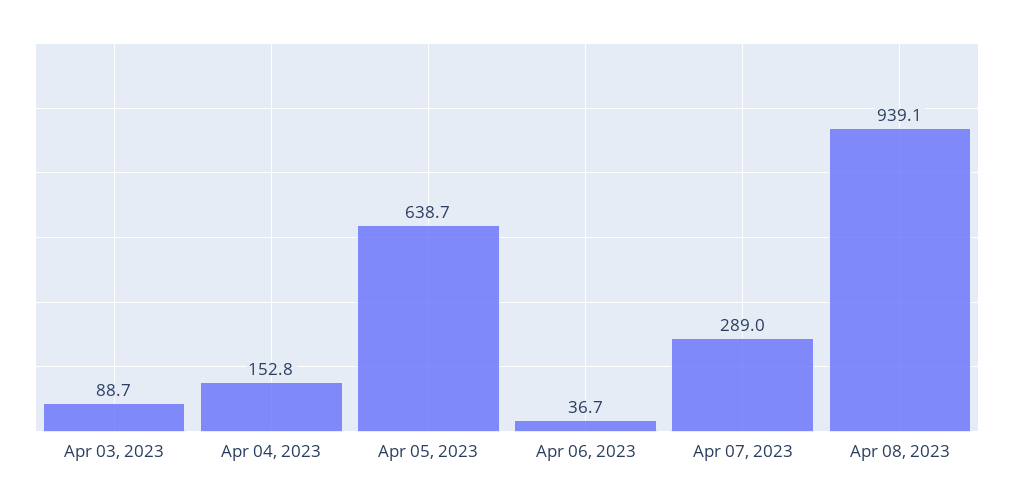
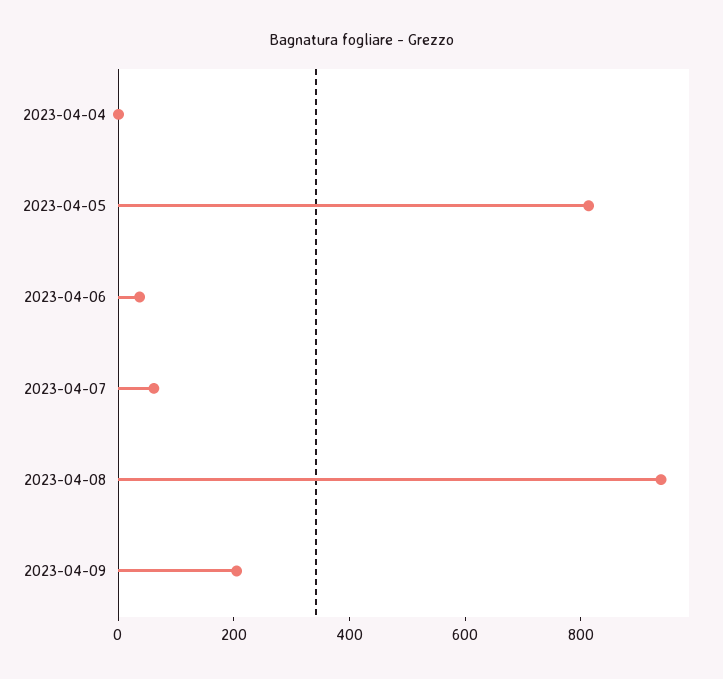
Apr 03, 2023: 88.7 -> none
Apr 04, 2023: 152.8 -> 0
Apr 05, 2023: 638.7 -> 800
Apr 07, 2023: 289 -> 50
2023-04-09: none -> 200

